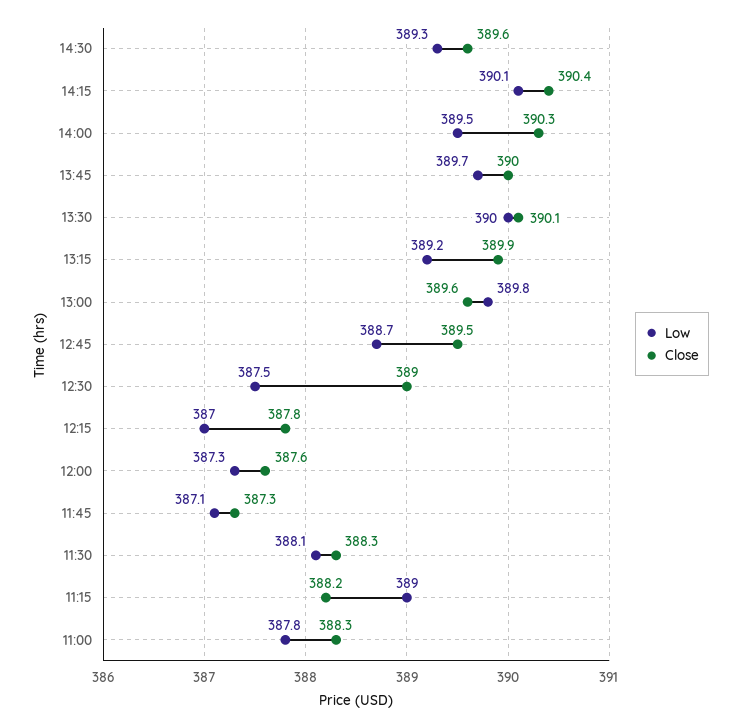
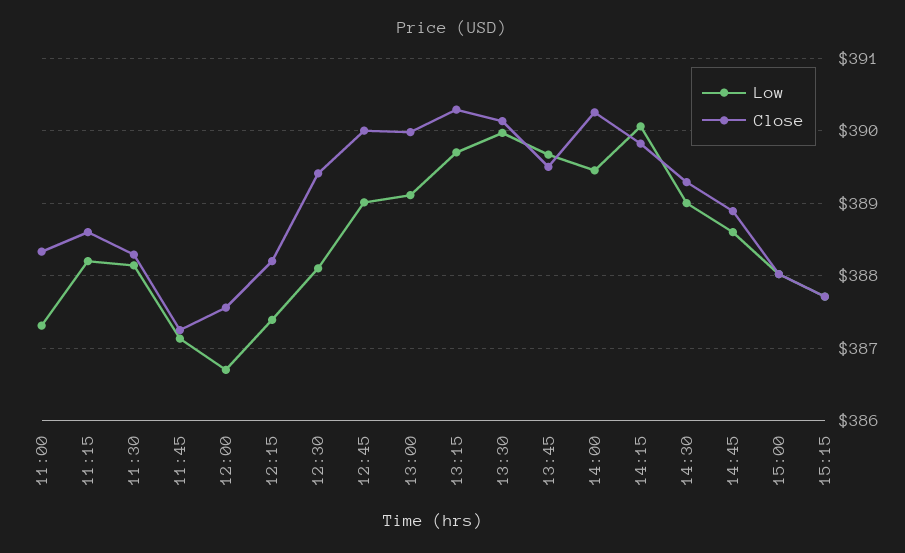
Low, 14:30: 389.3 -> 389
Close, 14:30: 389.6 -> 389.3
Close, 14:15: 390.4 -> 389.8
Close, 13:45: 390 -> 389.5
Low, 13:15: 389.2 -> 389.7
Close, 13:15: 389.9 -> 390.3
Low, 13:00: 389.8 -> 389.1
Close, 13:00: 389.6 -> 390
Low, 12:45: 388.7 -> 389
Close, 12:45: 389.5 -> 390
Low, 12:30: 387.5 -> 388.1
Close, 12:30: 389 -> 389.4
Low, 12:15: 387 -> 387.4
Close, 12:15: 387.8 -> 388.2
Low, 12:00: 387.3 -> 386.7
Low, 11:15: 389 -> 388.2
Close, 11:15: 388.2 -> 388.6
Low, 11:00: 387.8 -> 387.3
Low, 14:45: none -> 388.6
Close, 14:45: none -> 388.9
Low, 15:00: none -> 388
Close, 15:00: none -> 388
Low, 15:15: none -> 387.7
Close, 15:15: none -> 387.7

